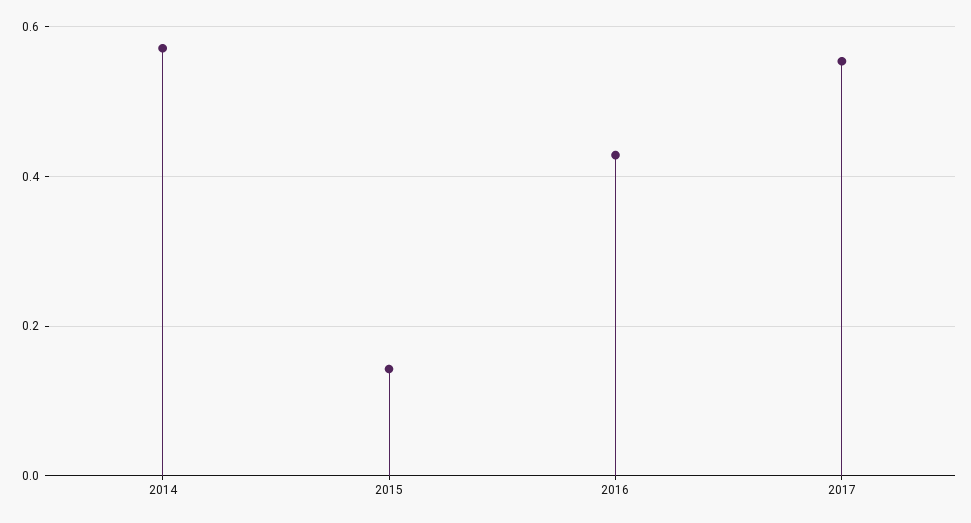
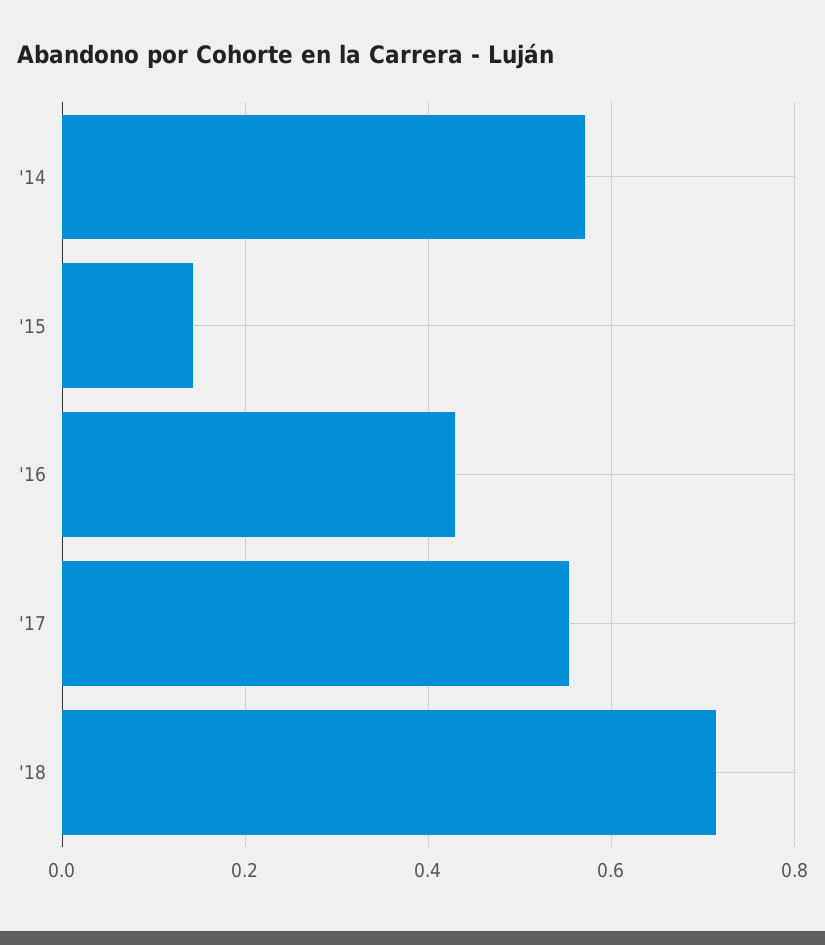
'18: none -> 0.72

